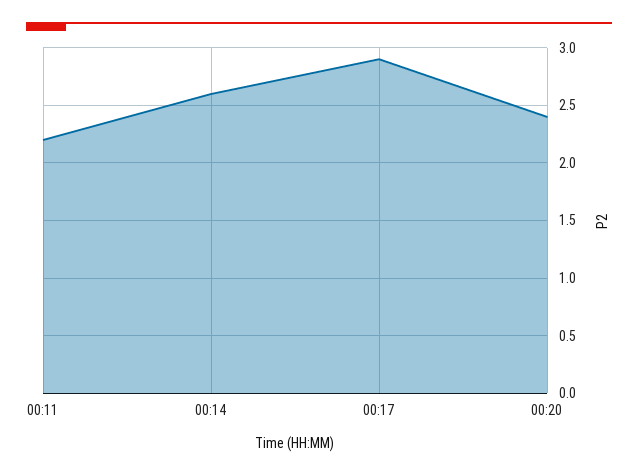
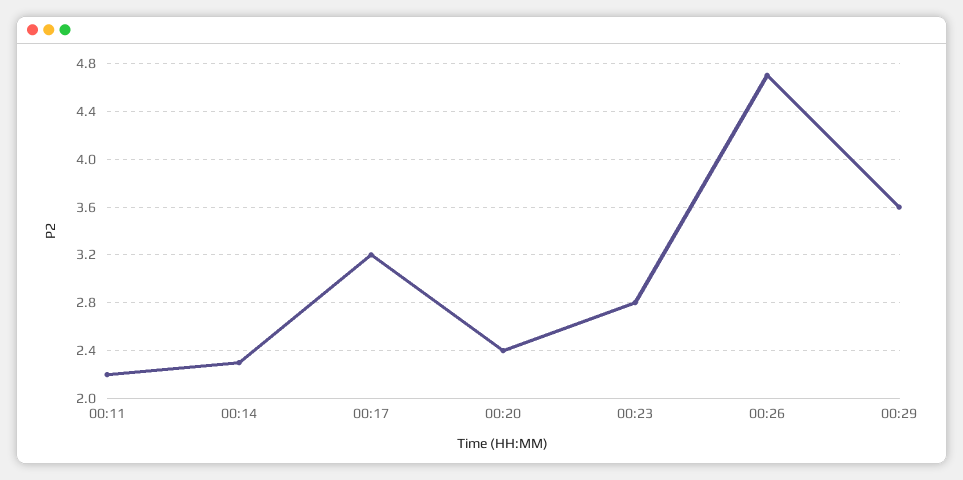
00:14: 2.6 -> 2.3
00:17: 2.9 -> 3.2
00:23: none -> 2.8
00:26: none -> 4.7
00:29: none -> 3.6

